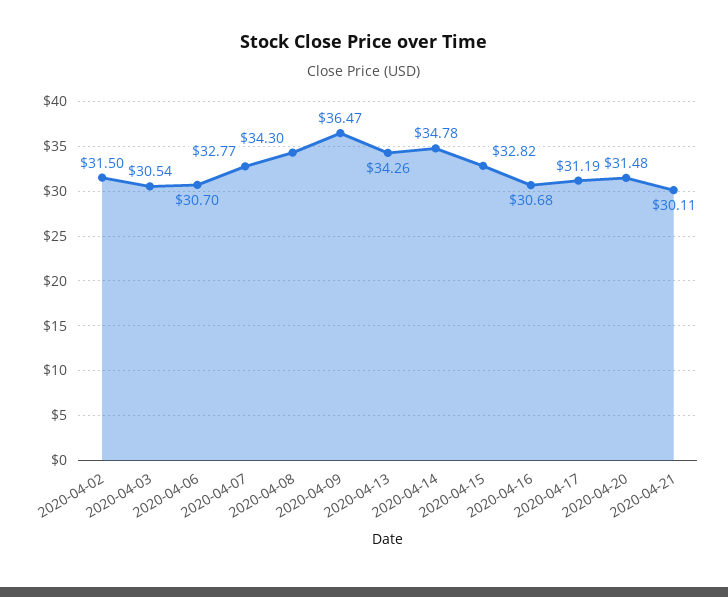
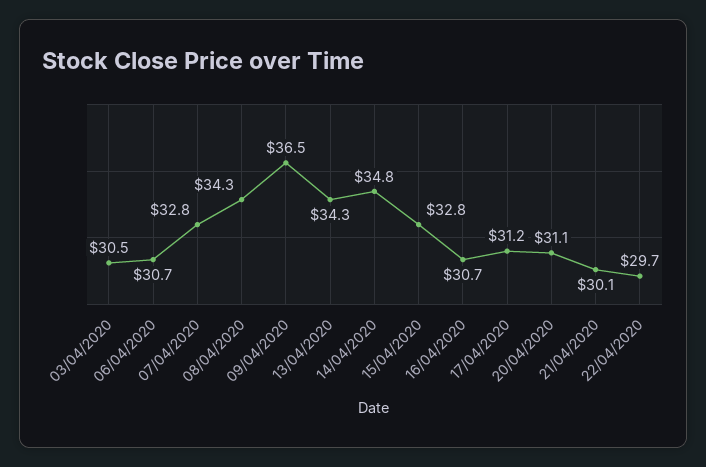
2020-04-02: 31.5 -> none
2020-04-20: 31.48 -> 31.1
22/04/2020: none -> 29.7

